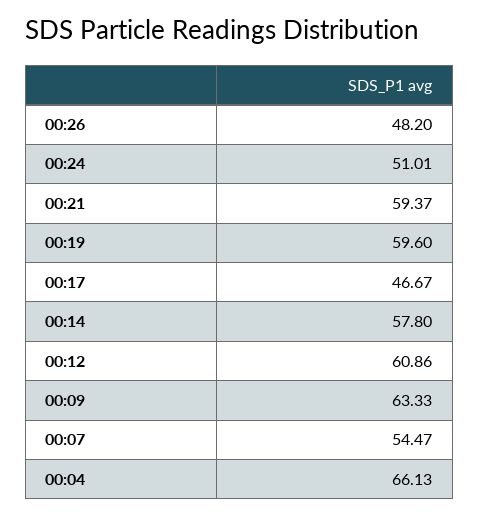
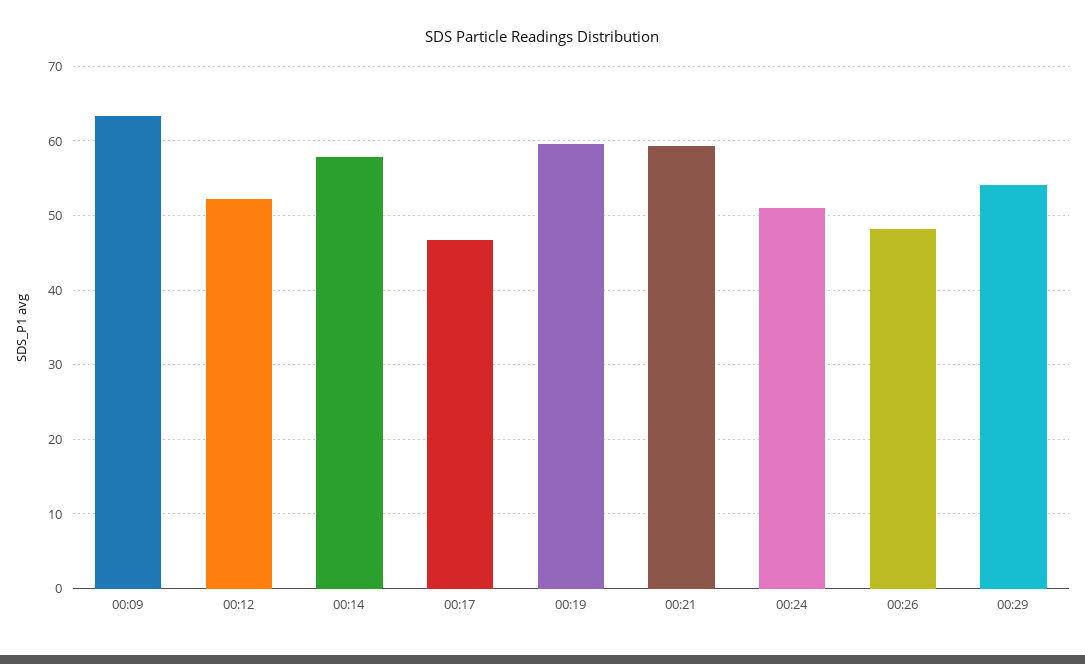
00:12: 60.86 -> 52
00:07: 54.47 -> none
00:04: 66.13 -> none
00:29: none -> 54

